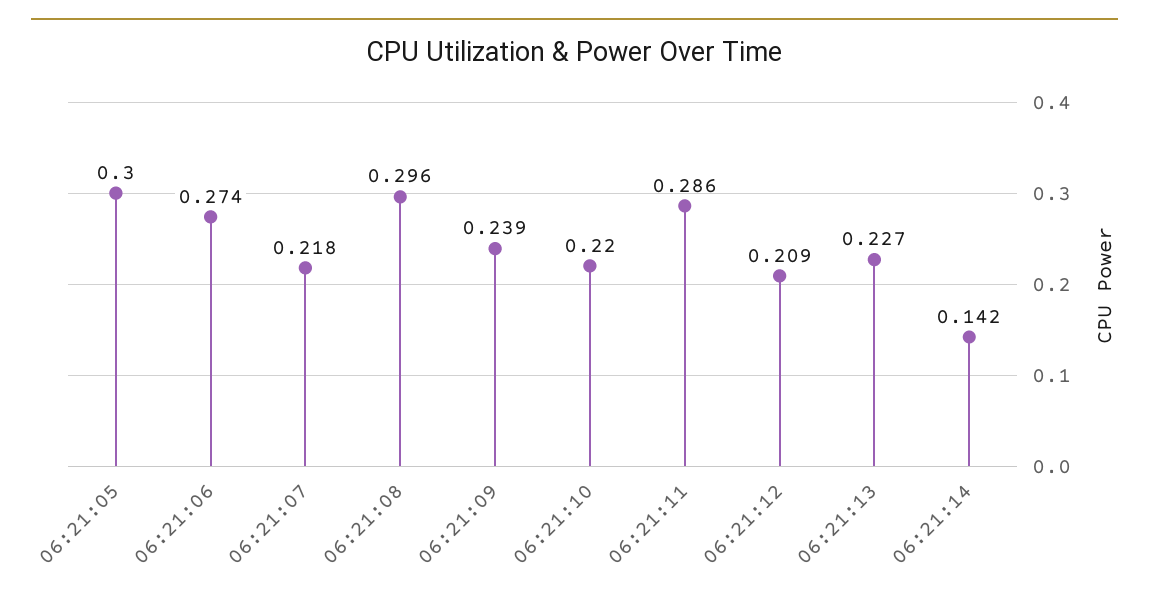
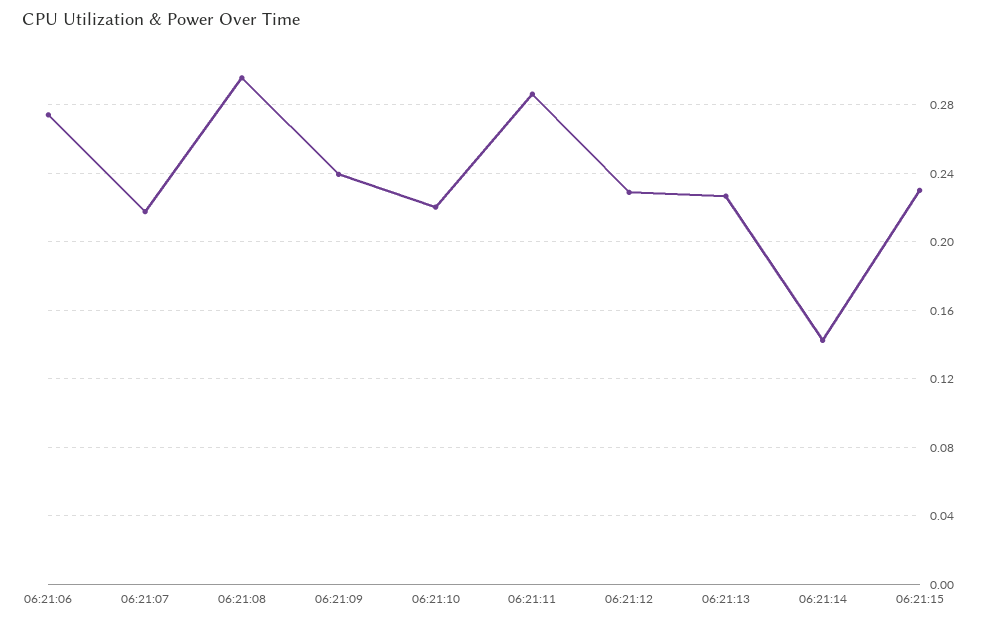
06:21:05: 0.3 -> none
06:21:12: 0.209 -> 0.23
06:21:15: none -> 0.23

